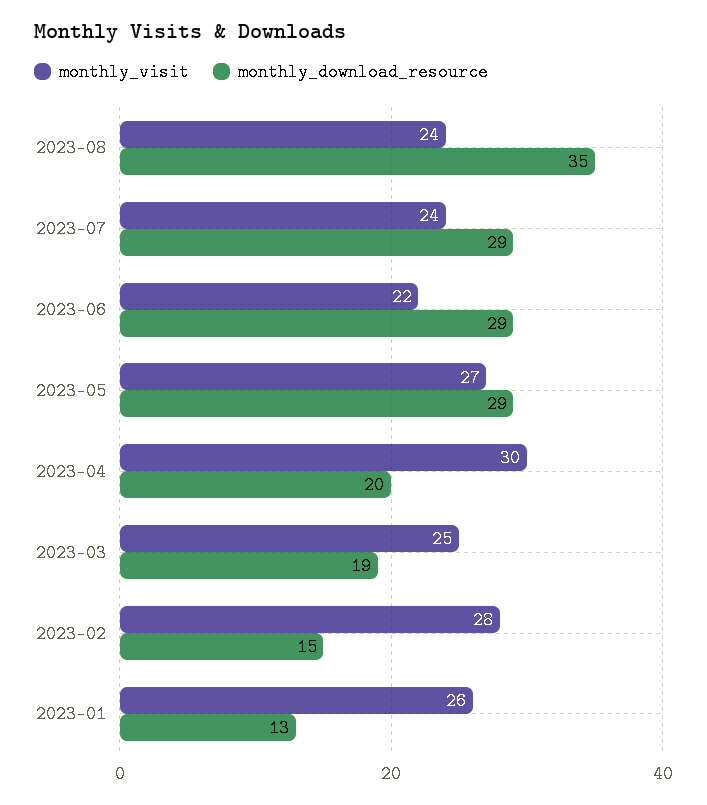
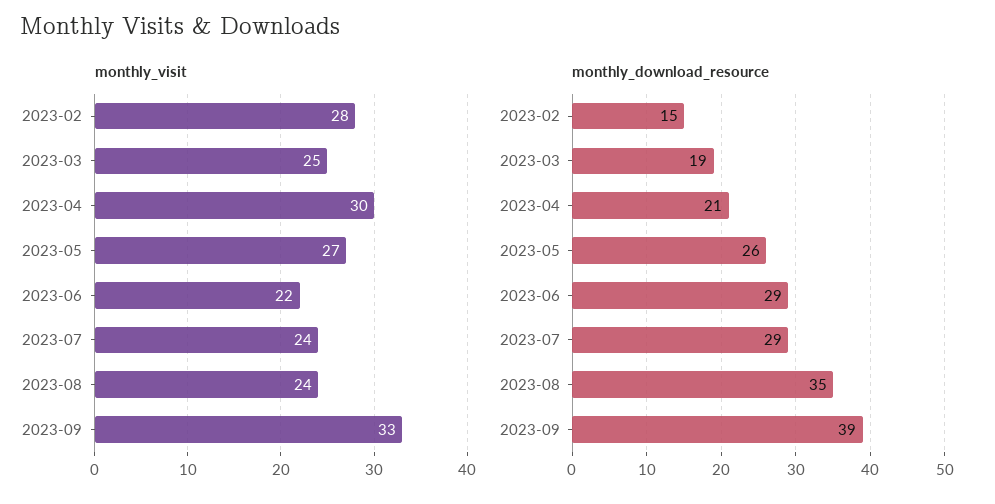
monthly_download_resource, 2023-05: 29 -> 26
monthly_download_resource, 2023-04: 20 -> 21
monthly_visit, 2023-01: 26 -> none
monthly_download_resource, 2023-01: 13 -> none
monthly_visit, 2023-09: none -> 33
monthly_download_resource, 2023-09: none -> 39

